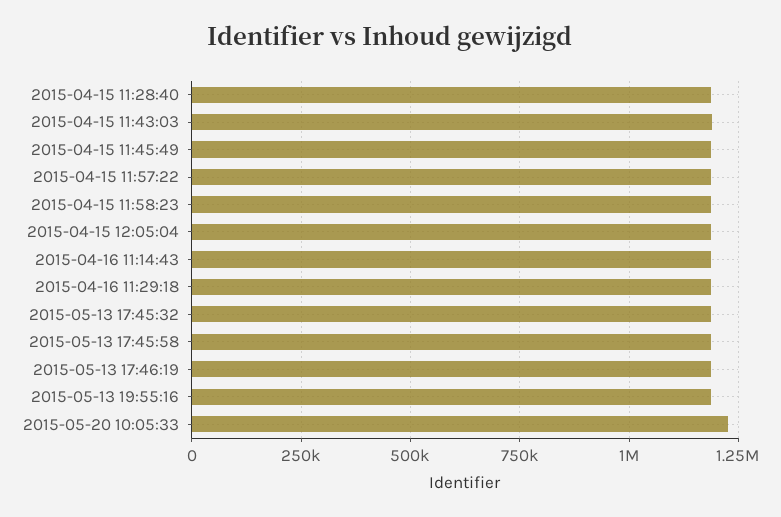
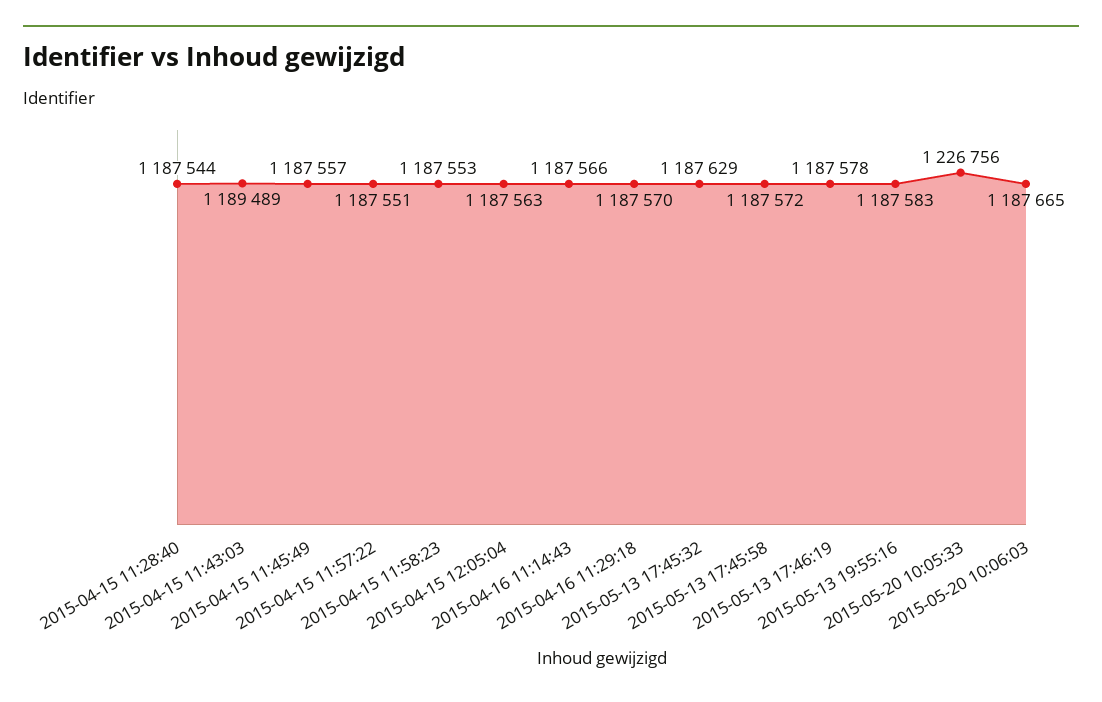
2015-05-20 10:06:03: none -> 1187665

